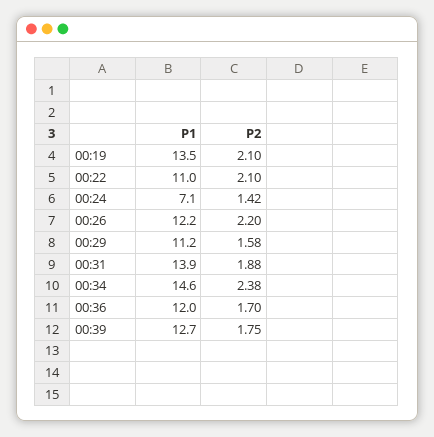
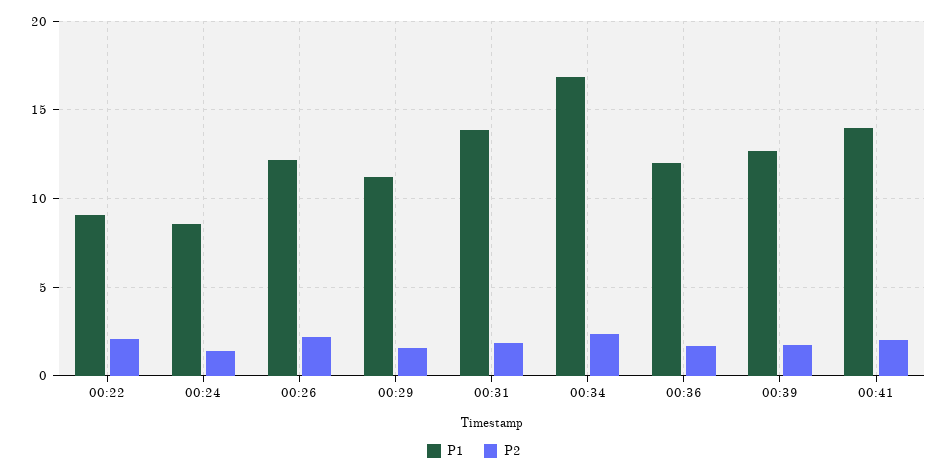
P1, 00:19: 13.5 -> none
P2, 00:19: 2.1 -> none
P1, 00:22: 11 -> 9
P1, 00:24: 7.1 -> 8.5
P1, 00:34: 14.6 -> 17
P1, 00:41: none -> 14
P2, 00:41: none -> 2

